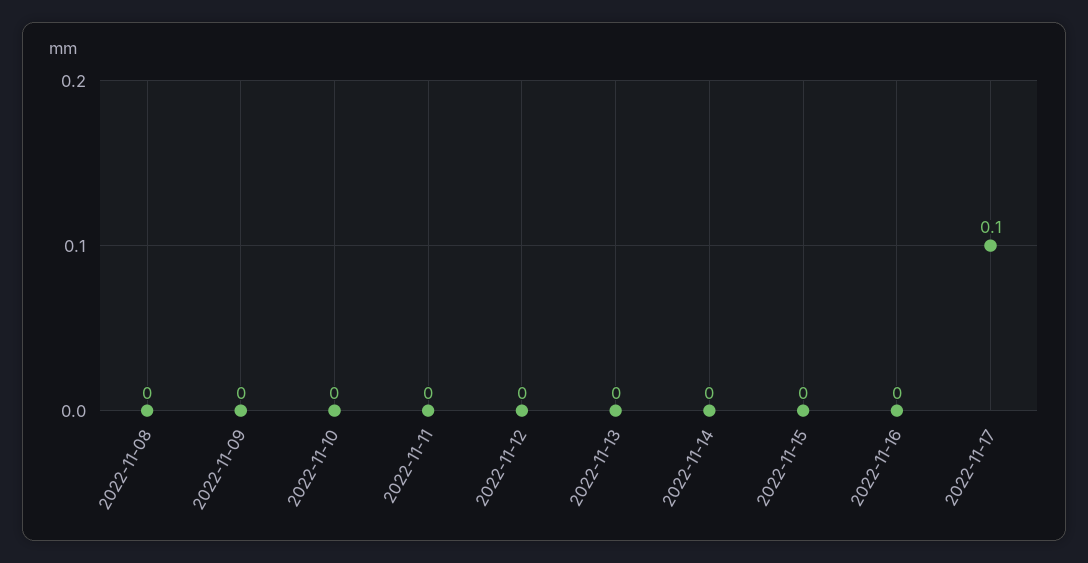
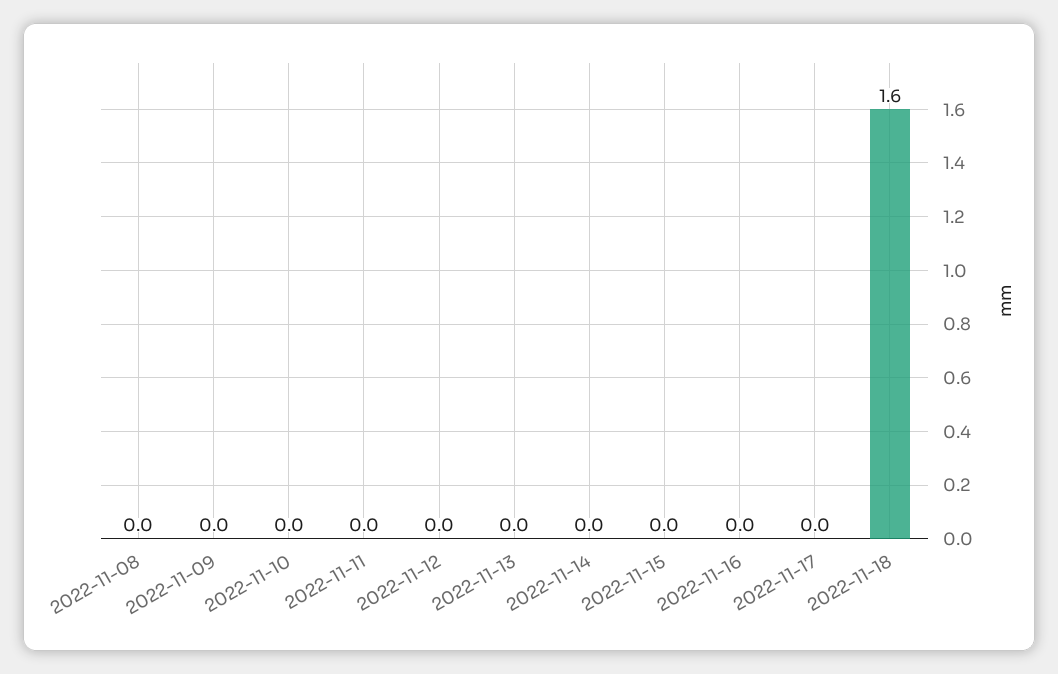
2022-11-17: 0.1 -> 0
2022-11-18: none -> 1.6

